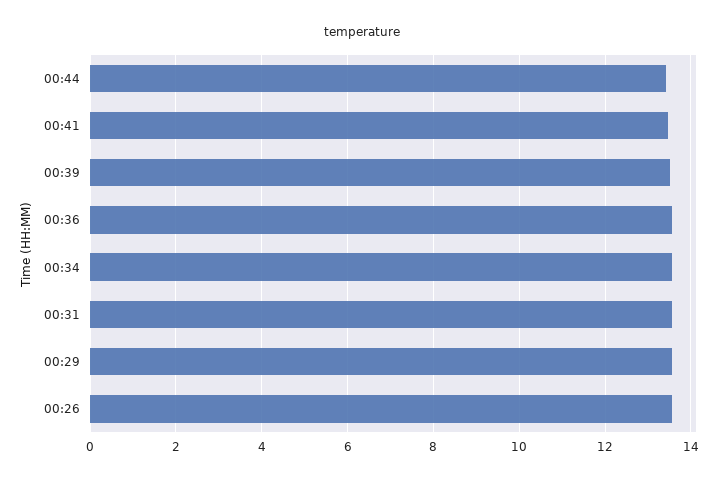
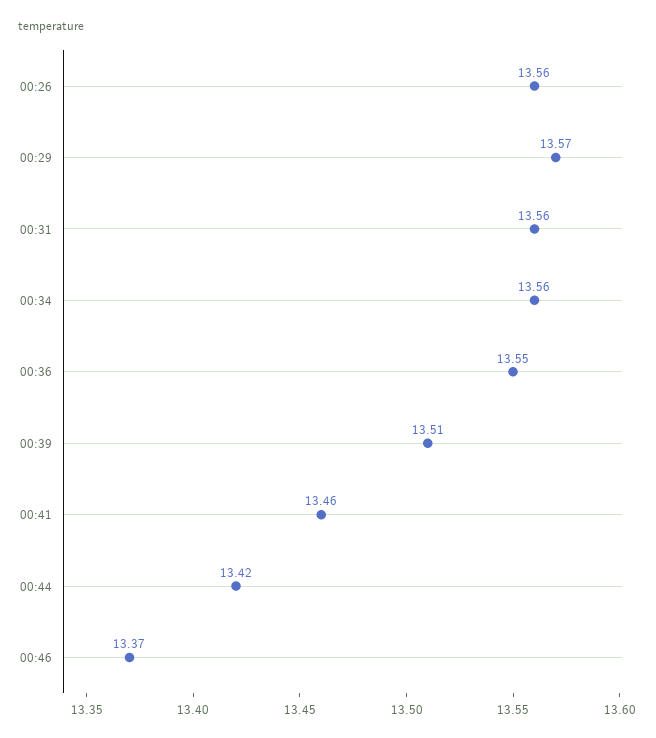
00:46: none -> 13.37

